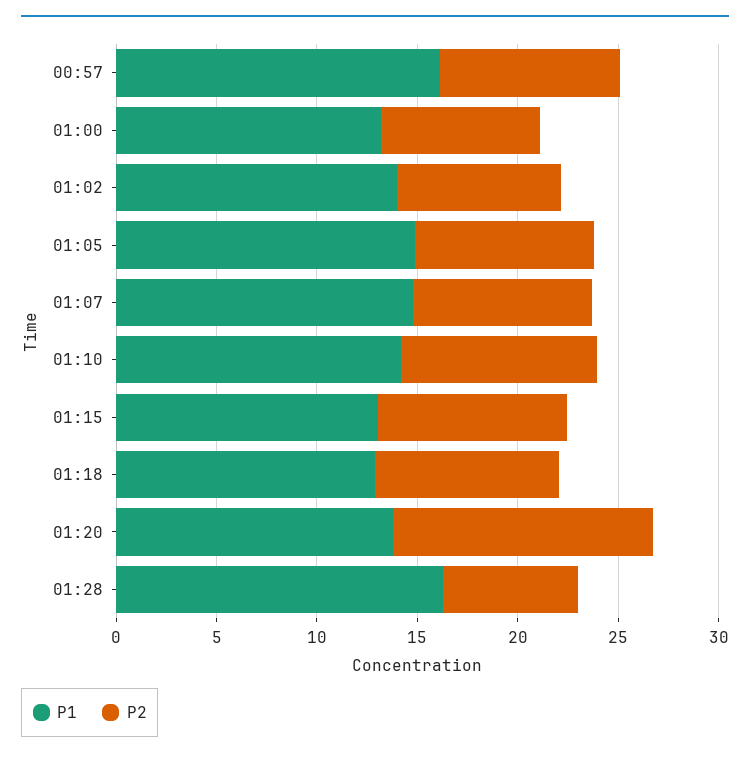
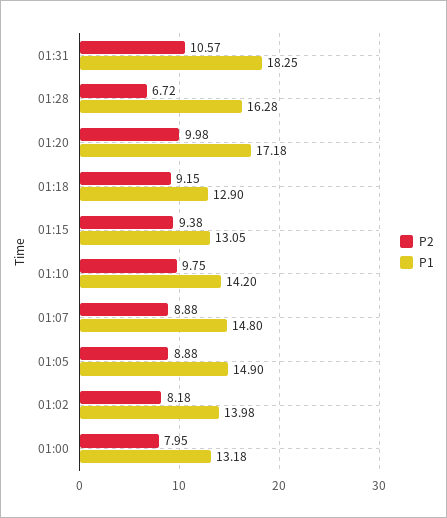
P1, 00:57: 16 -> none
P2, 00:57: 9 -> none
P1, 01:20: 14 -> 17.18
P2, 01:20: 13 -> 9.98
P2, 01:31: none -> 10.57
P1, 01:31: none -> 18.25

